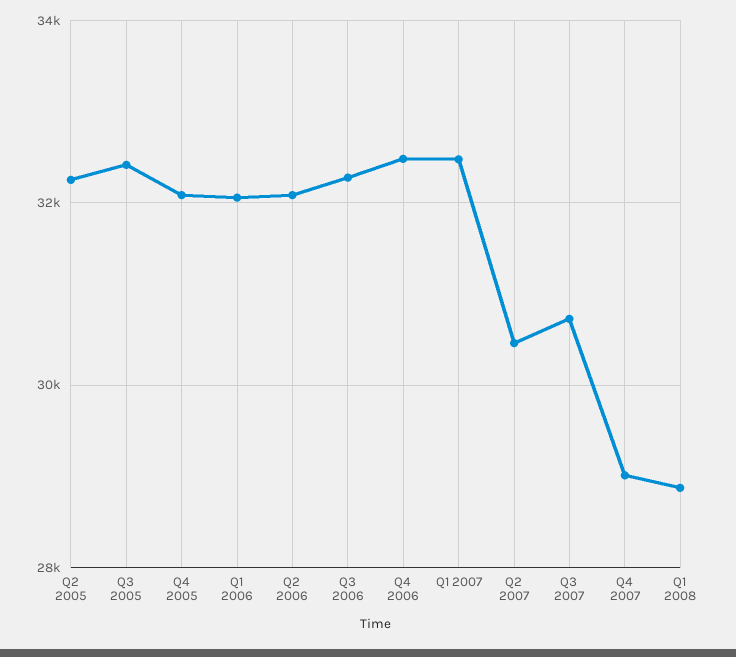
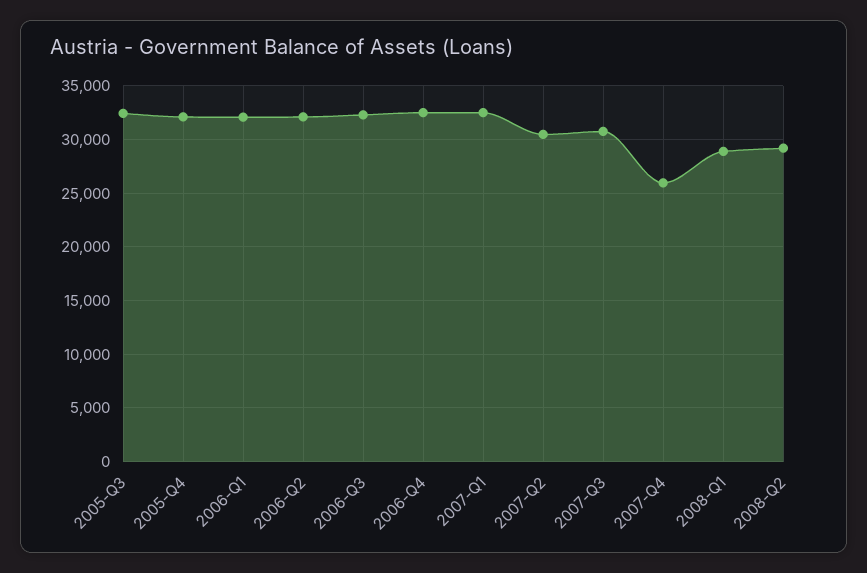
Q2 2005: 32200 -> none
Q4 2007: 29000 -> 26000
2008-Q2: none -> 29000

